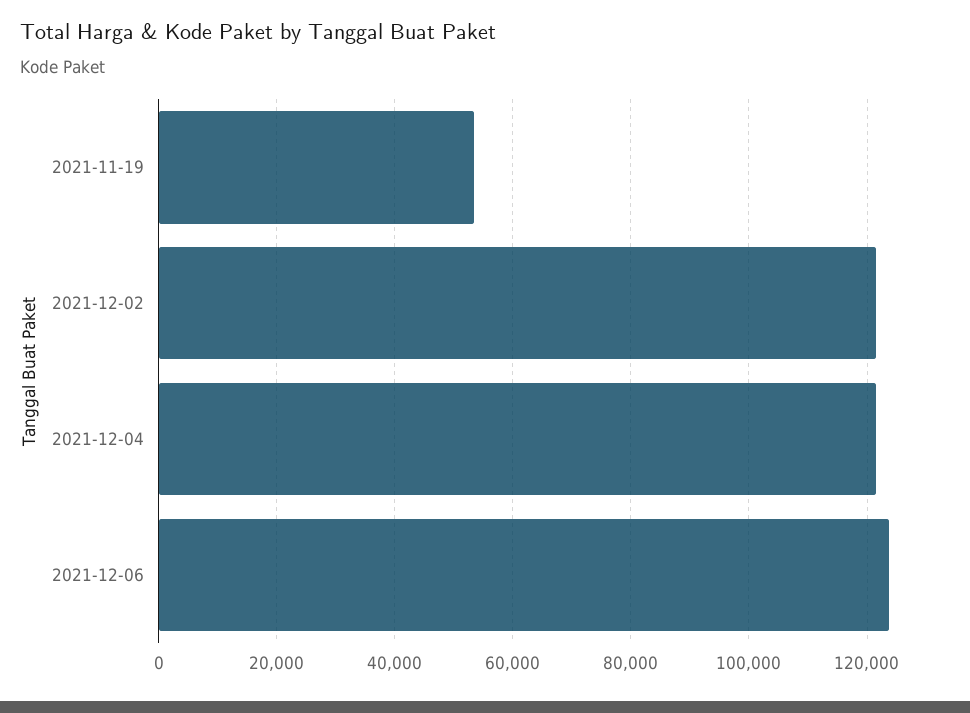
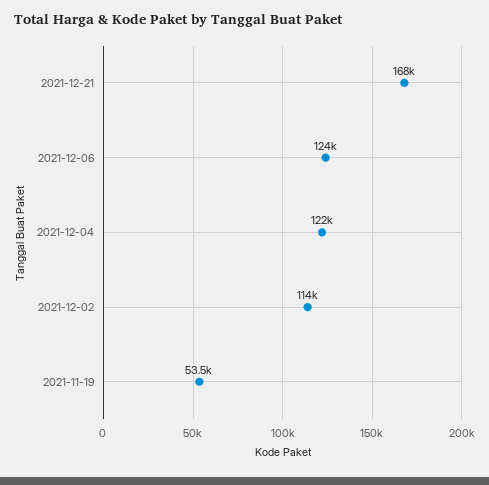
2021-12-02: 122000 -> 114000
2021-12-21: none -> 168000

